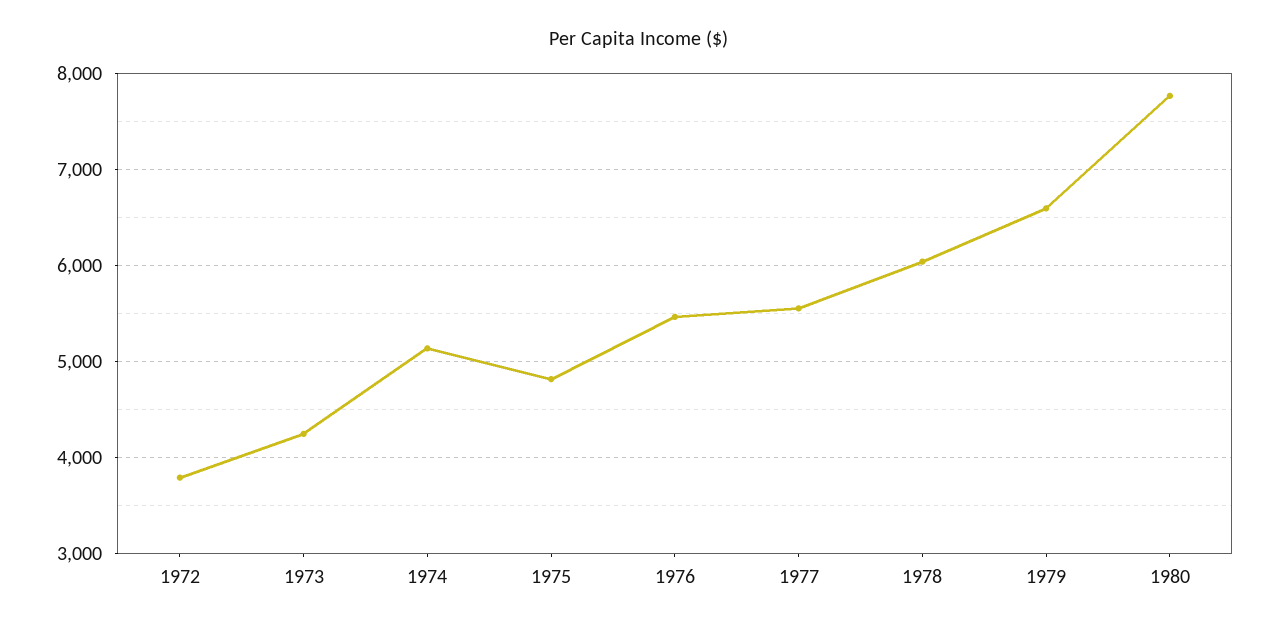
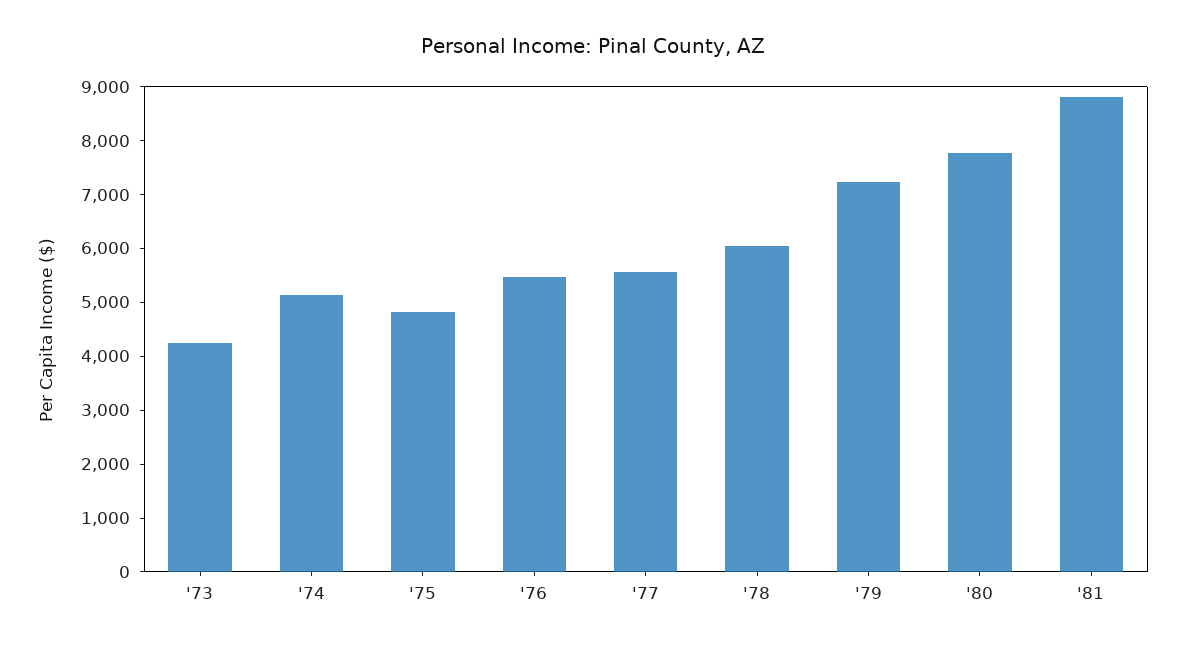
1972: 3800 -> none
1979: 6600 -> 7200
'81: none -> 8800

